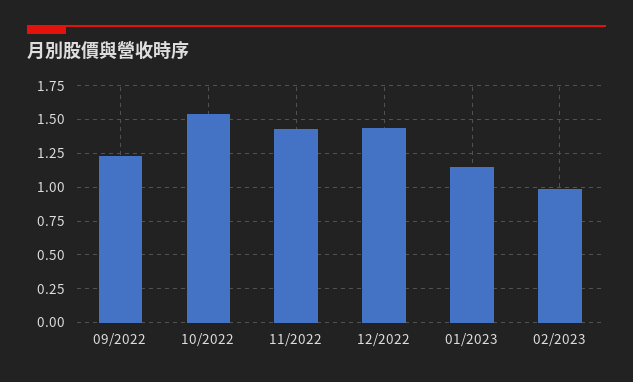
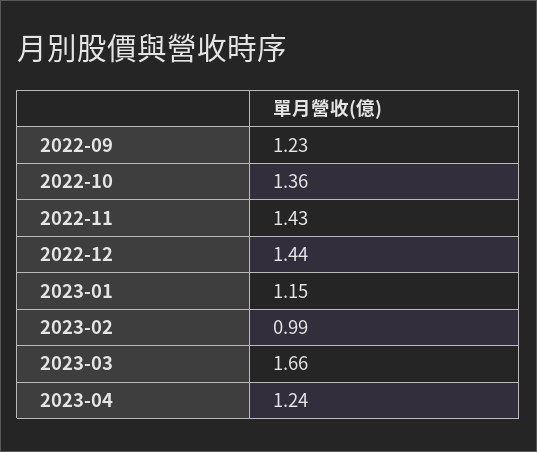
10/2022: 1.55 -> 1.36
2023-03: none -> 1.66
2023-04: none -> 1.24

